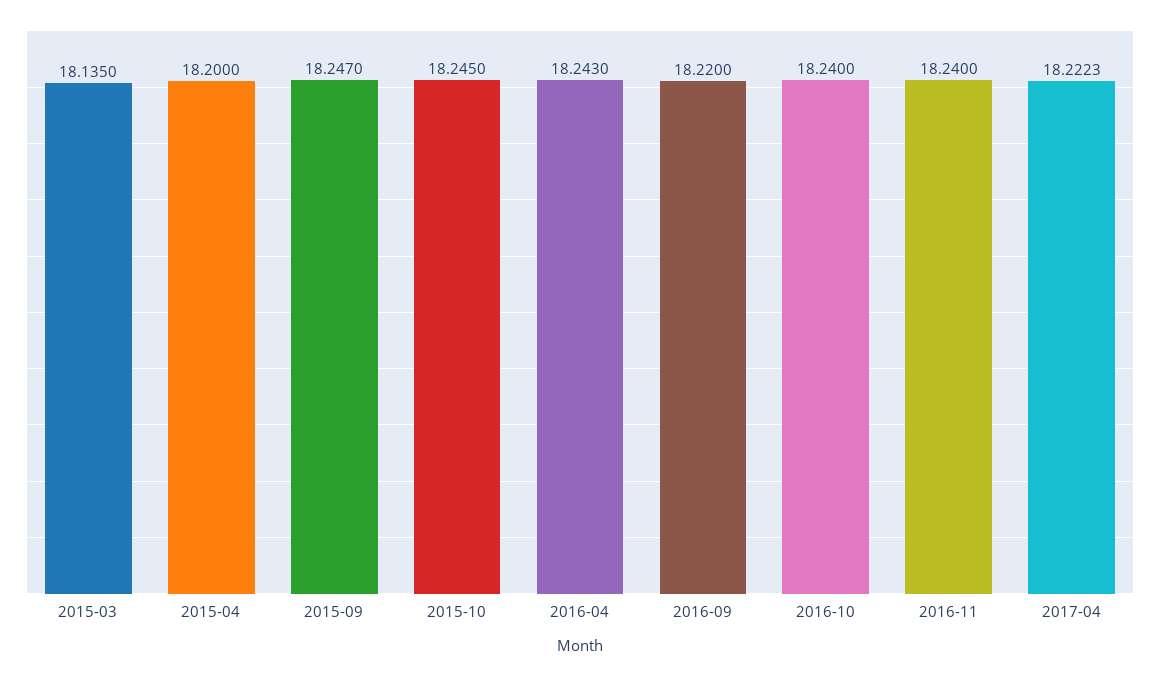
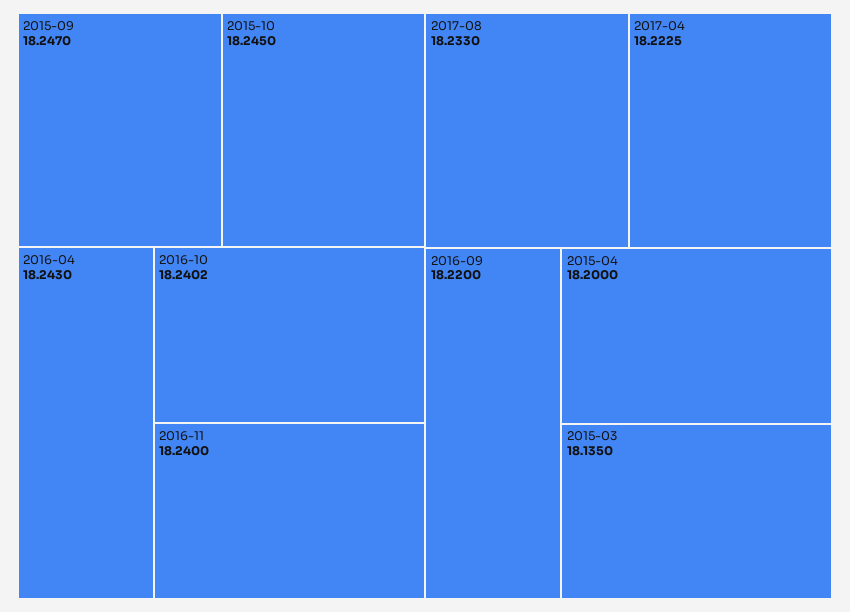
2016-10: 18.24 -> 18.2402
2017-04: 18.2223 -> 18.2225
2017-08: none -> 18.233

